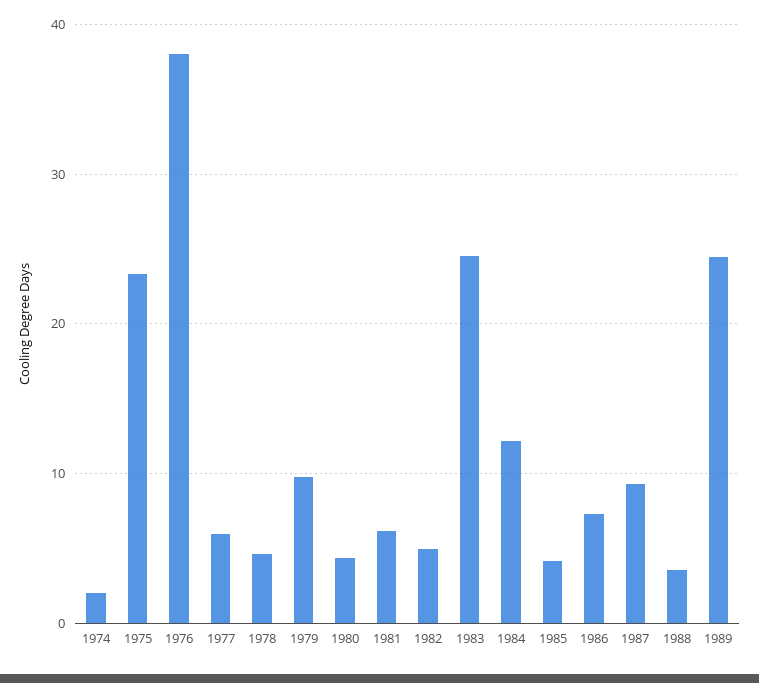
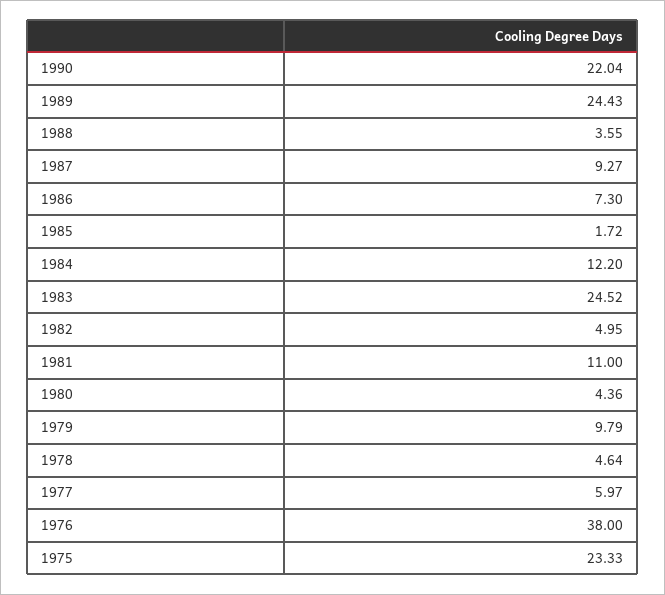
1974: 2 -> none
1981: 6 -> 11
1985: 4 -> 1.72
1990: none -> 22.04

